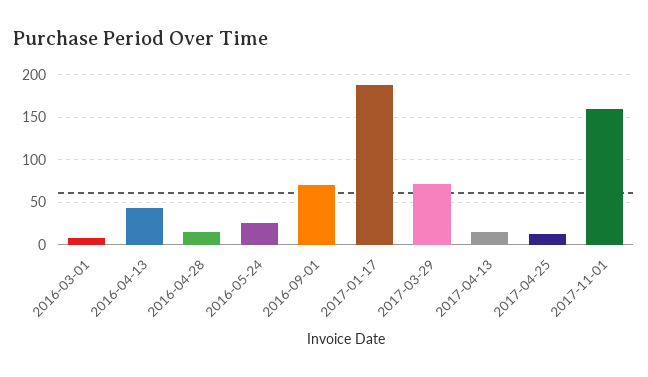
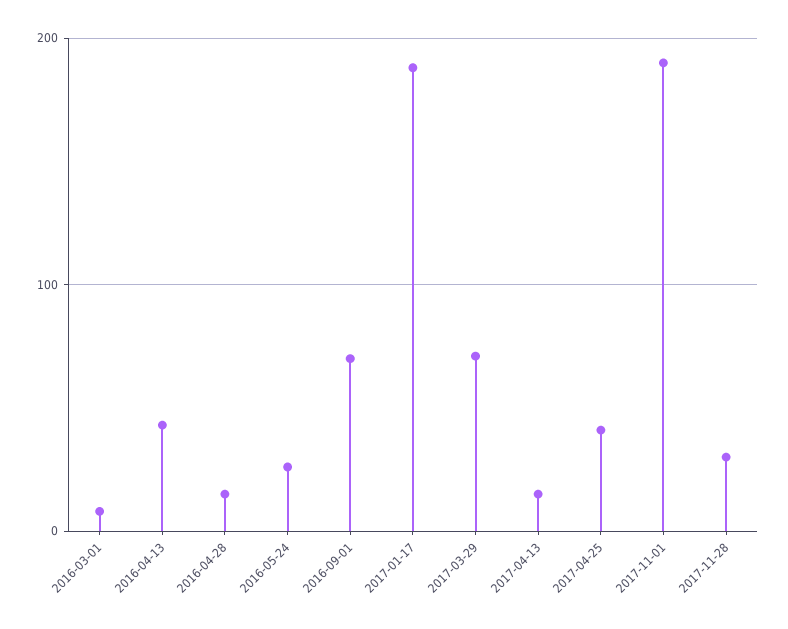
2017-04-25: 10 -> 40
2017-11-01: 160 -> 190
2017-11-28: none -> 30

